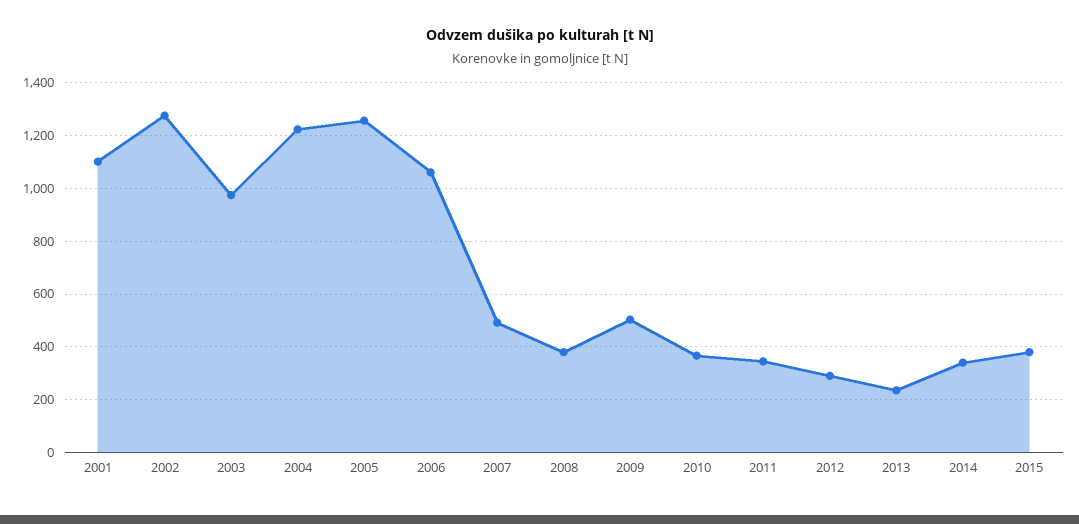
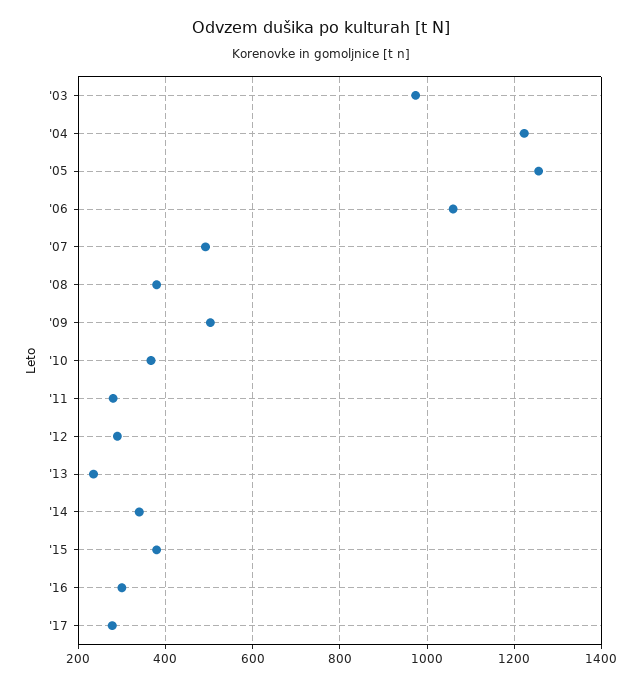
2001: 1100 -> none
2002: 1275 -> none
2011: 350 -> 280
'16: none -> 300
'17: none -> 280

